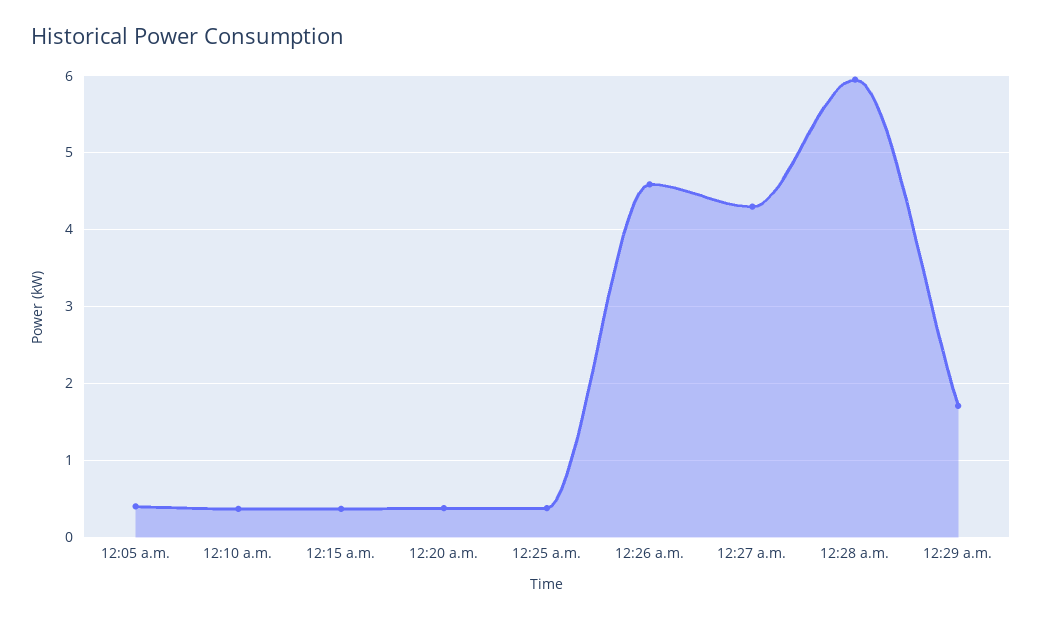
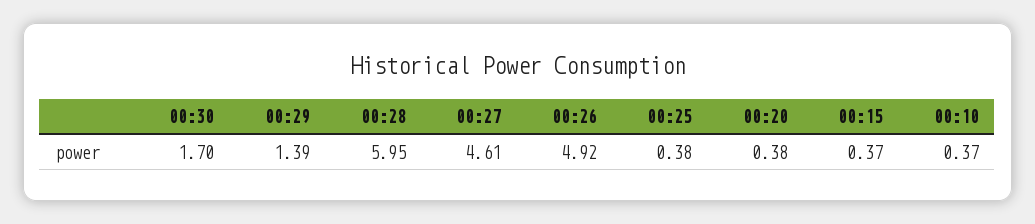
12:05 a.m.: 0.4 -> none
12:26 a.m.: 4.6 -> 4.92
12:27 a.m.: 4.3 -> 4.61
12:29 a.m.: 1.7 -> 1.39
00:30: none -> 1.7

